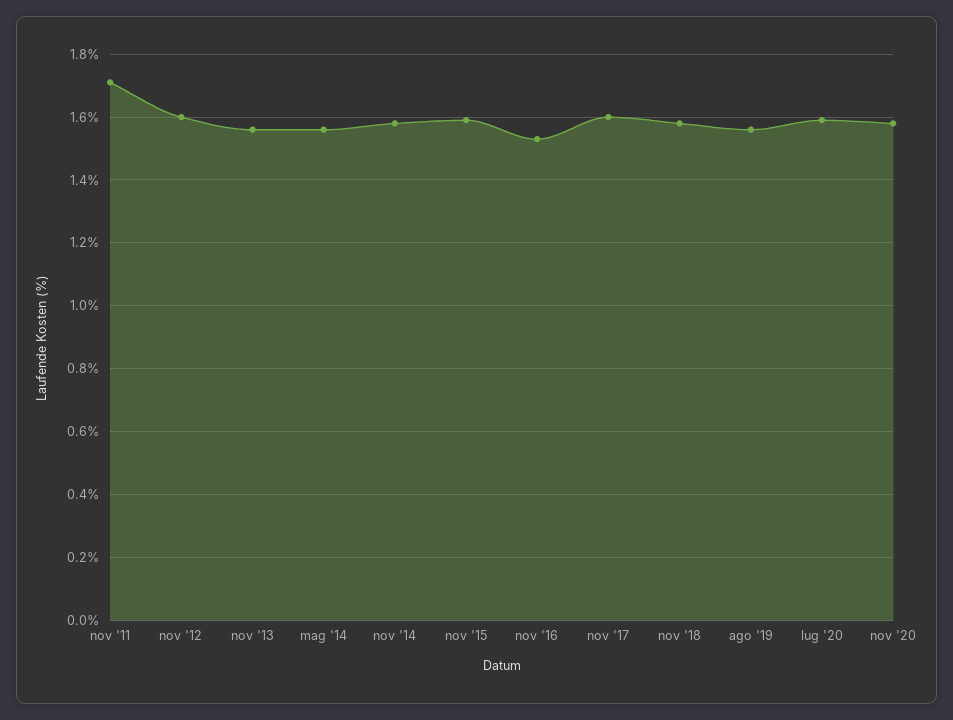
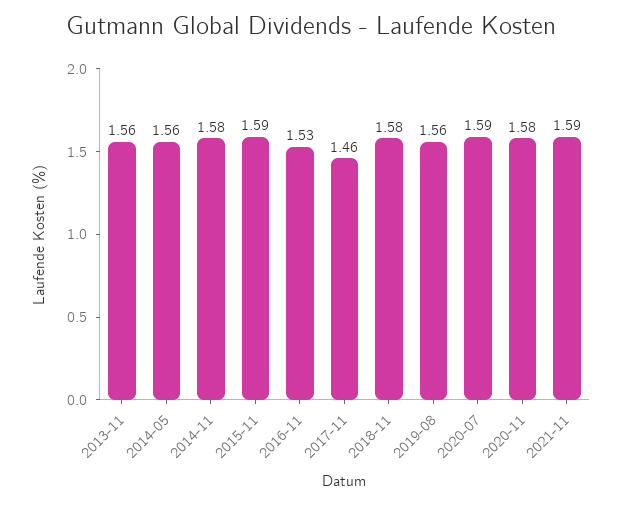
nov '11: 1.7 -> none
nov '12: 1.6 -> none
nov '17: 1.6 -> 1.46
2021-11: none -> 1.59

